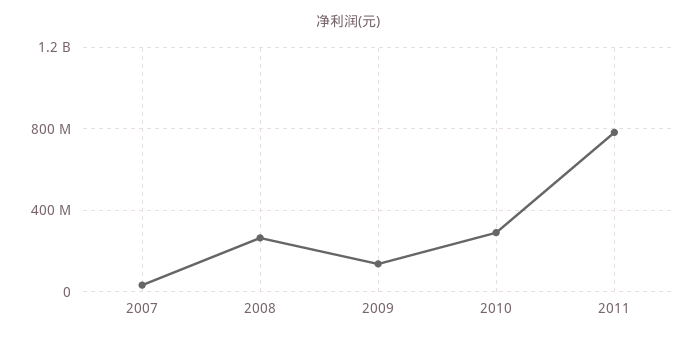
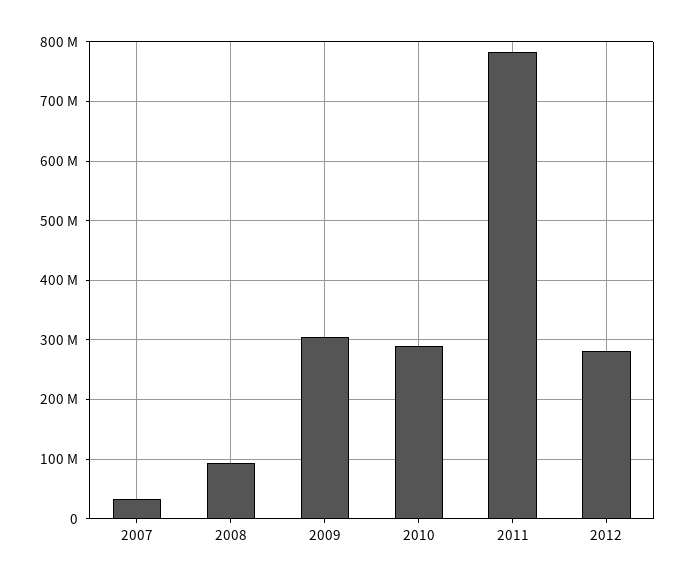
2008: 250000000 -> 100000000
2009: 150000000 -> 300000000
2012: none -> 280000000

